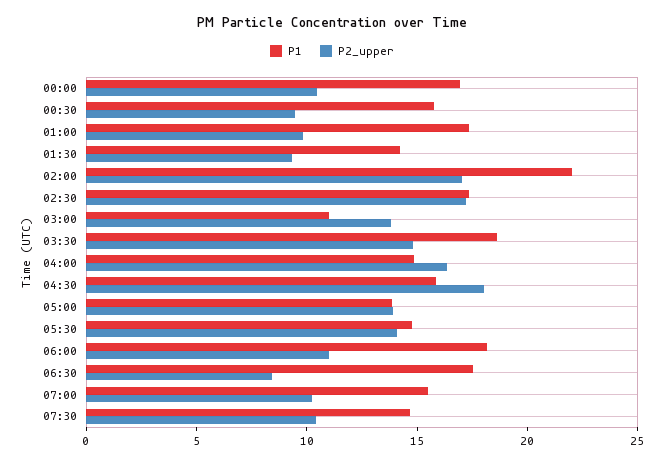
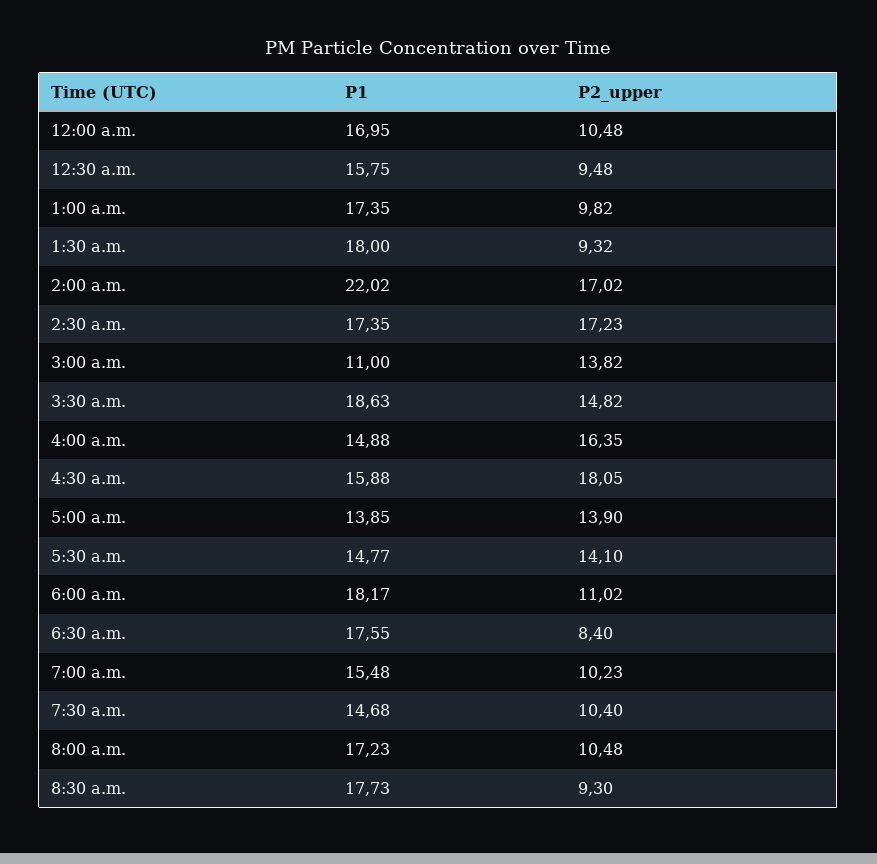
P1, 01:30: 14 -> 18
P1, 8:00 a.m.: none -> 17.23
P2_upper, 8:00 a.m.: none -> 10.48
P1, 8:30 a.m.: none -> 17.73
P2_upper, 8:30 a.m.: none -> 9.3

